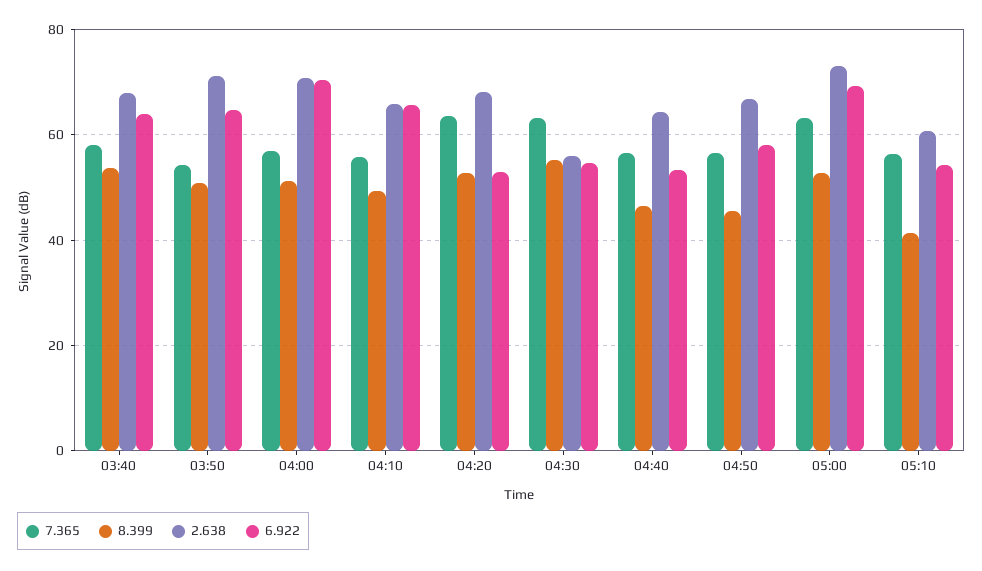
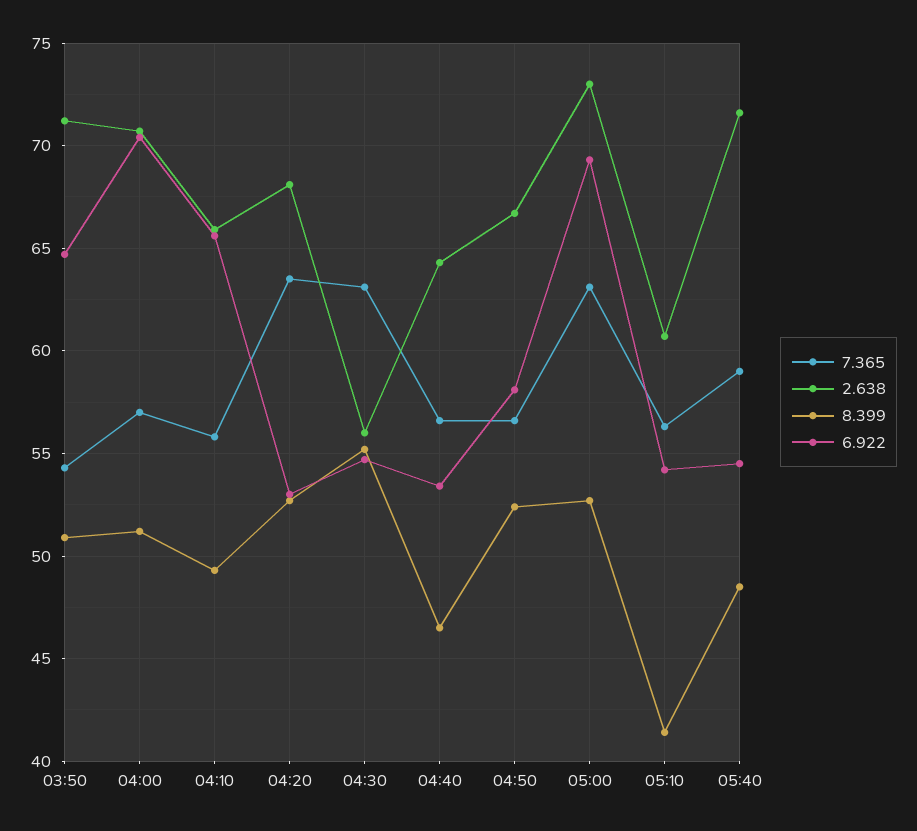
7.365, 03:40: 58 -> none
8.399, 03:40: 54 -> none
2.638, 03:40: 68 -> none
6.922, 03:40: 64 -> none
8.399, 04:50: 46 -> 52.5
7.365, 05:40: none -> 59
2.638, 05:40: none -> 71.5
8.399, 05:40: none -> 48.5
6.922, 05:40: none -> 54.5

